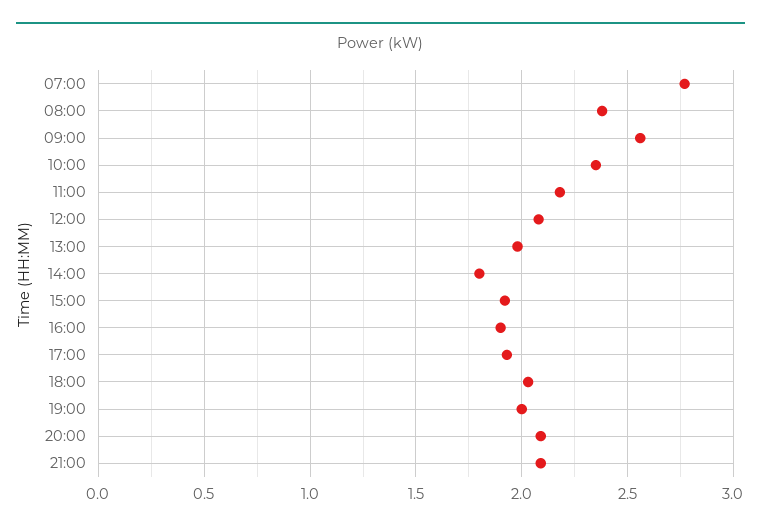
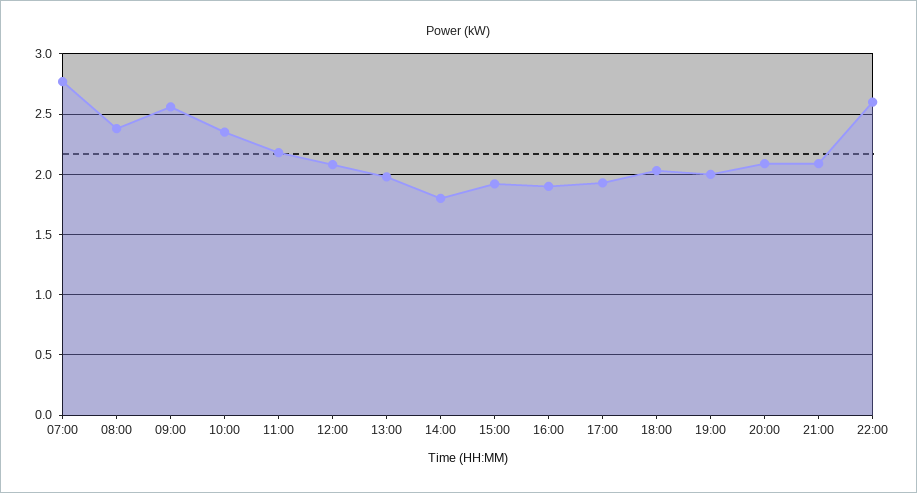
22:00: none -> 2.6

